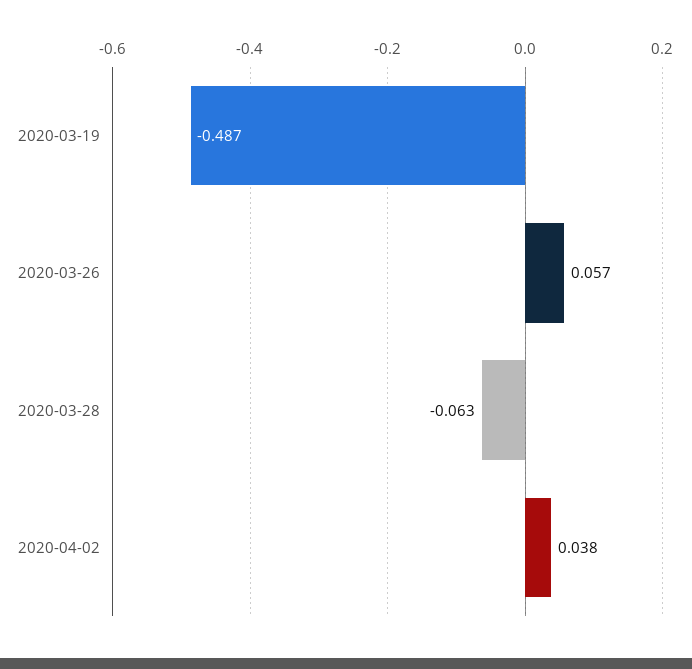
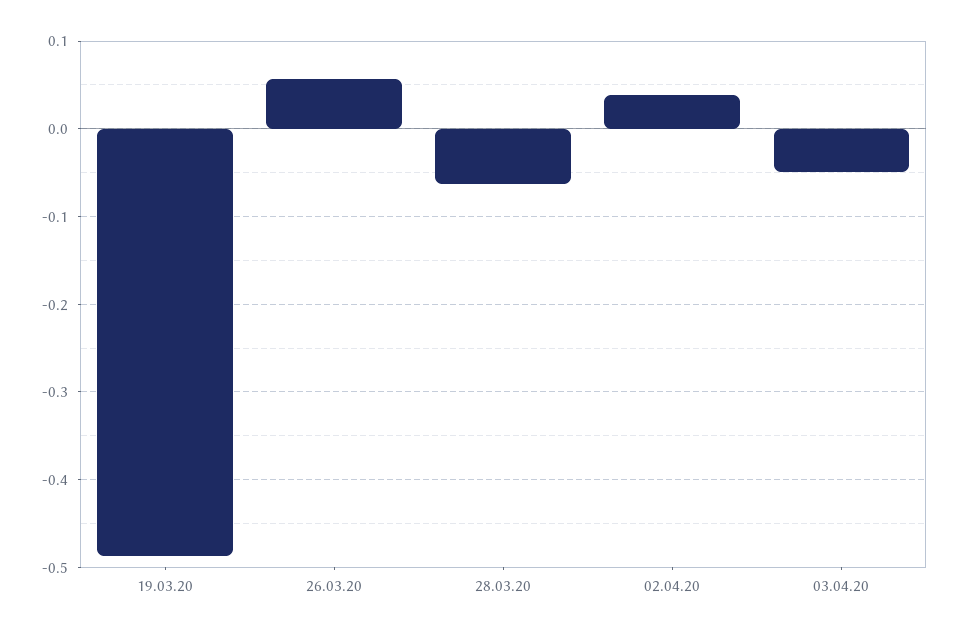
03.04.20: none -> -0.05

